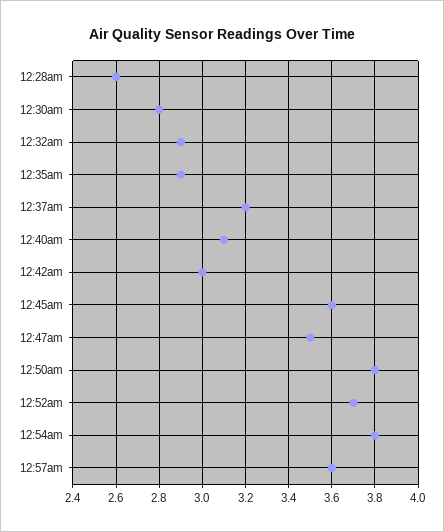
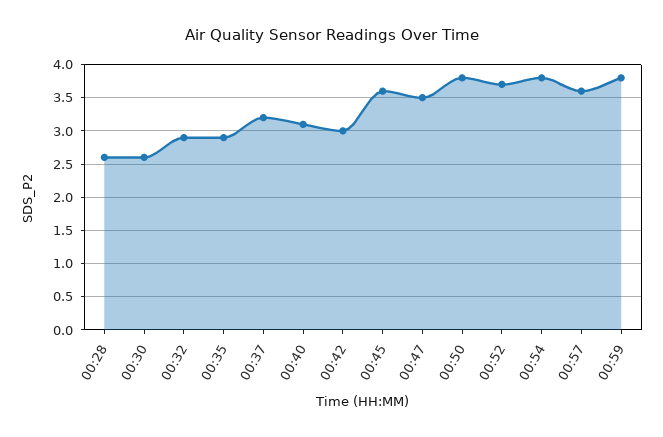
12:30am: 2.8 -> 2.6
00:59: none -> 3.8

